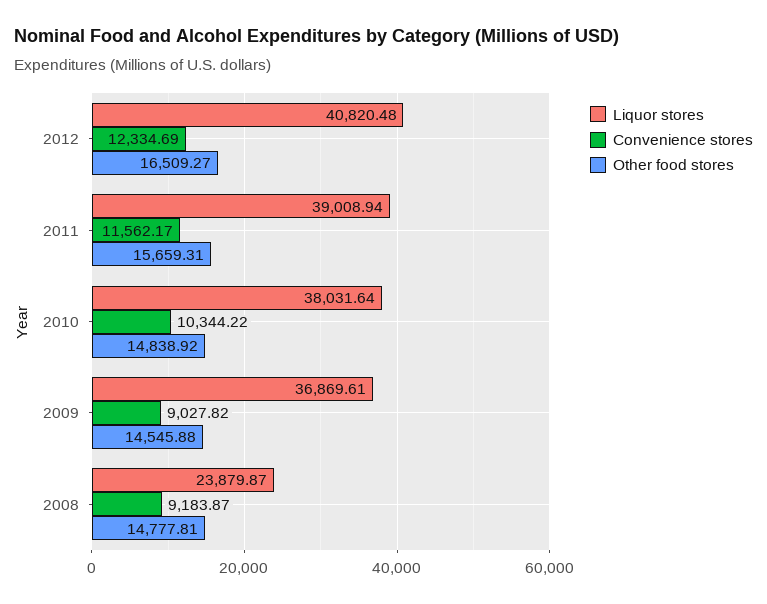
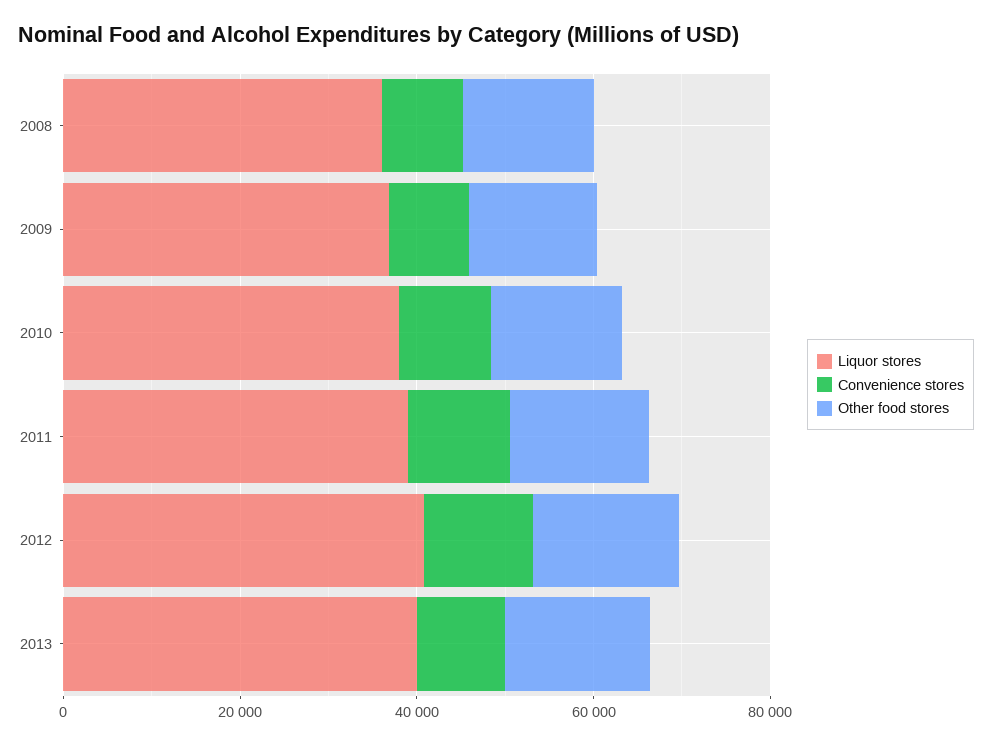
Liquor stores, 2008: 23879.87 -> 35000
Liquor stores, 2013: none -> 40000
Convenience stores, 2013: none -> 10000
Other food stores, 2013: none -> 15000

